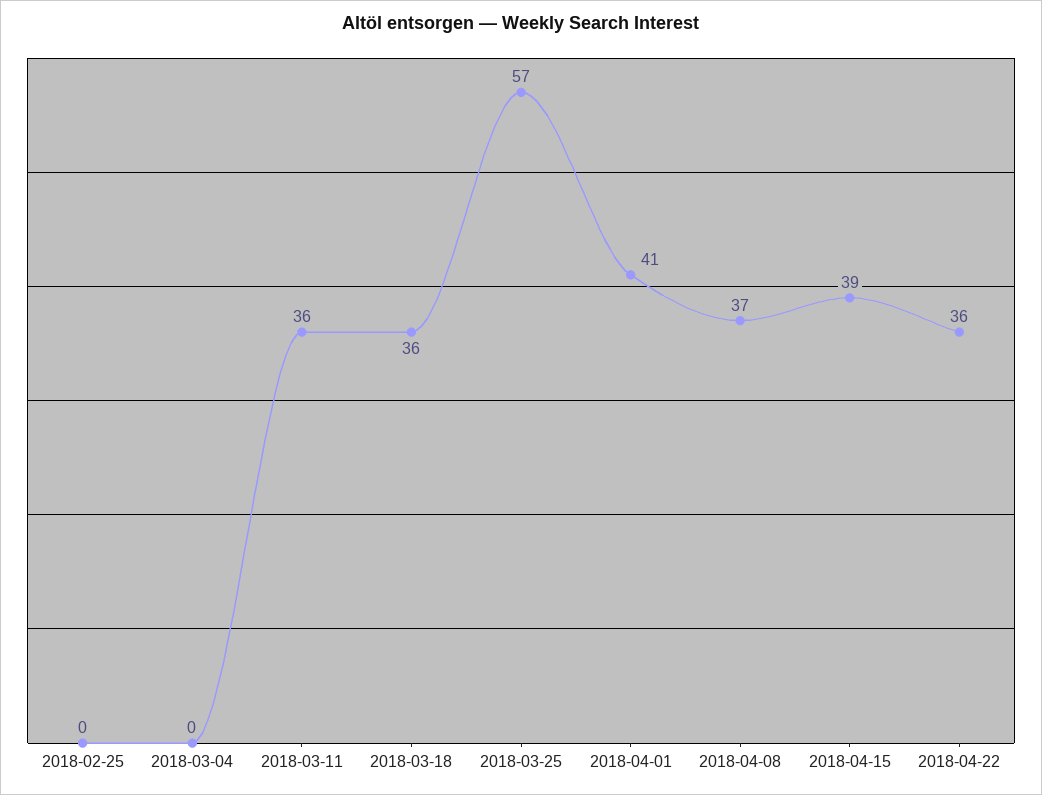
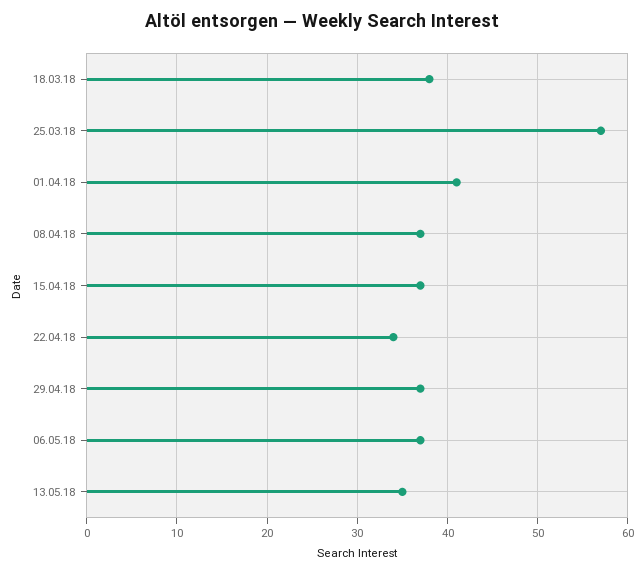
2018-02-25: 0 -> none
2018-03-04: 0 -> none
2018-03-11: 36 -> none
2018-03-18: 36 -> 38
2018-04-15: 39 -> 37
2018-04-22: 36 -> 34
29.04.18: none -> 37
06.05.18: none -> 37
13.05.18: none -> 35

